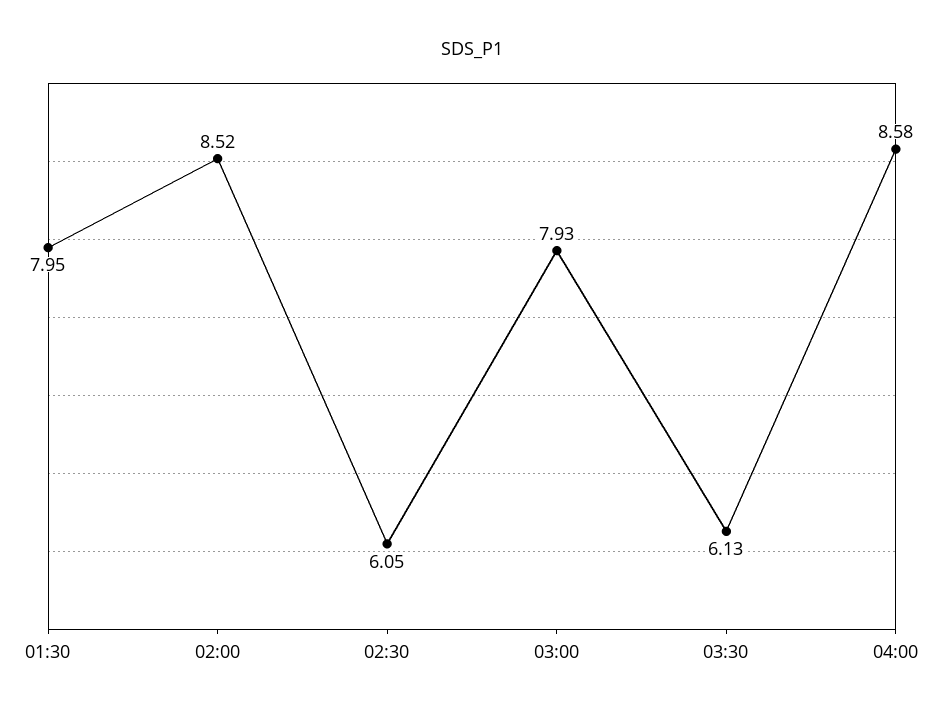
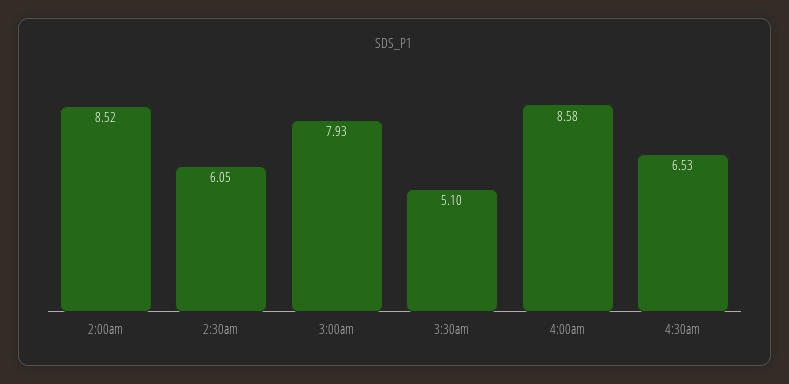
01:30: 7.95 -> none
03:30: 6.13 -> 5.1
4:30am: none -> 6.53

